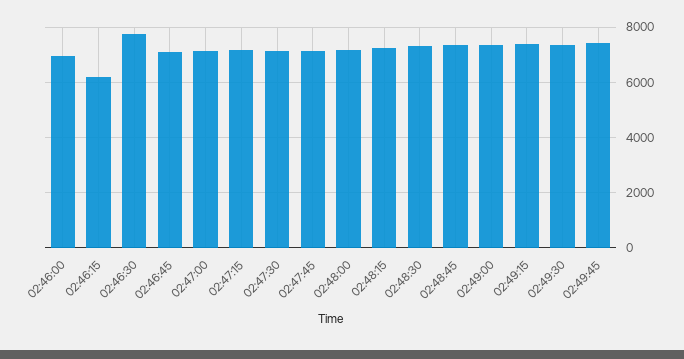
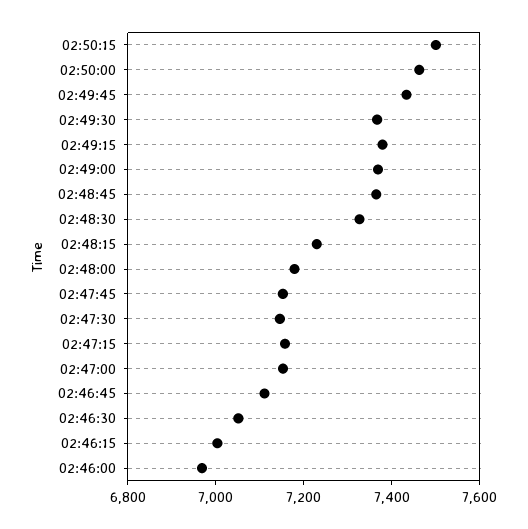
02:46:15: 6250 -> 7000
02:46:30: 7750 -> 7050
02:50:15: none -> 7500
02:50:00: none -> 7450

